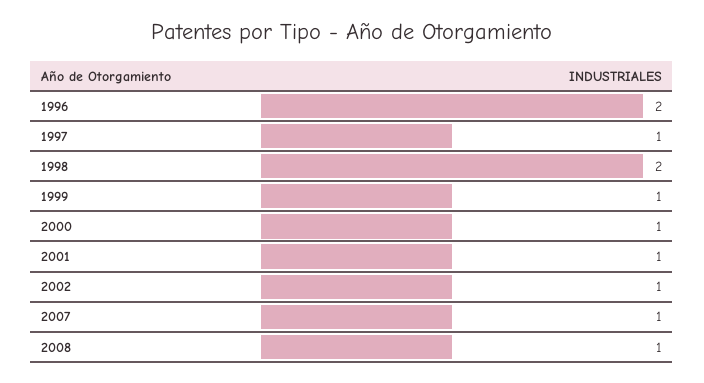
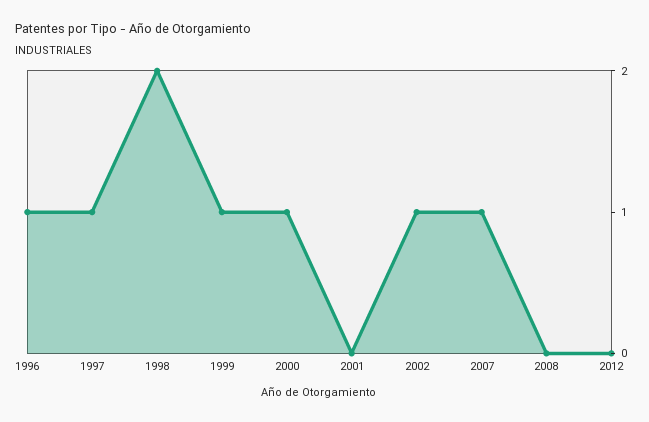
1996: 2 -> 1
2001: 1 -> 0
2008: 1 -> 0
2012: none -> 0

